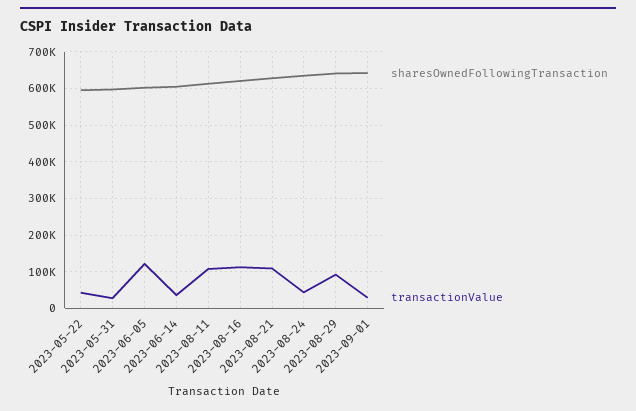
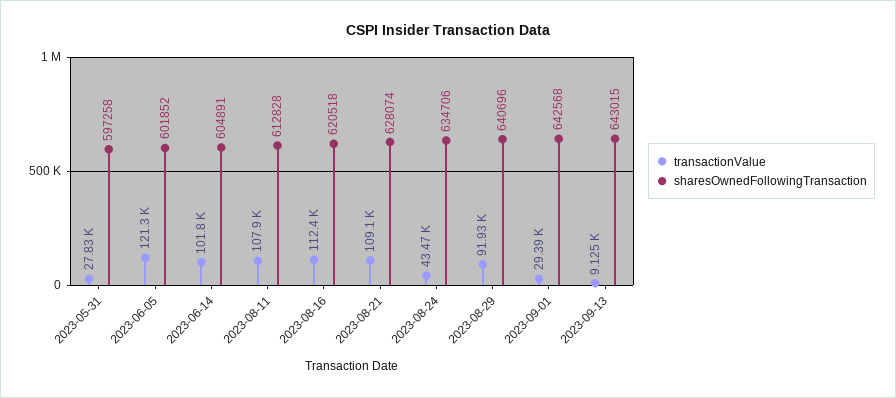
sharesOwnedFollowingTransaction, 2023-05-22: 600000 -> none
transactionValue, 2023-05-22: 40000 -> none
transactionValue, 2023-06-14: 40000 -> 101800
transactionValue, 2023-09-13: none -> 9125
sharesOwnedFollowingTransaction, 2023-09-13: none -> 643015

